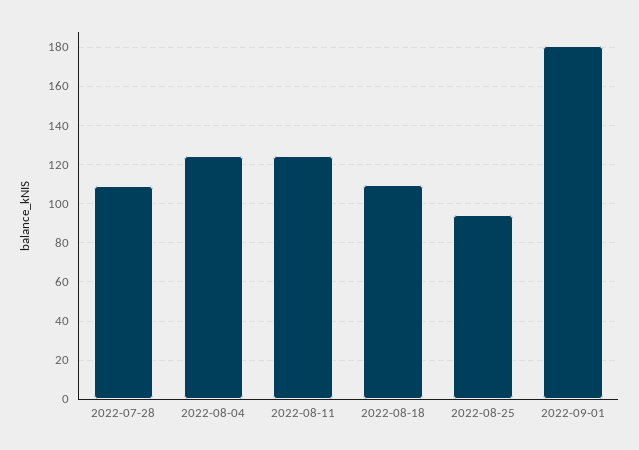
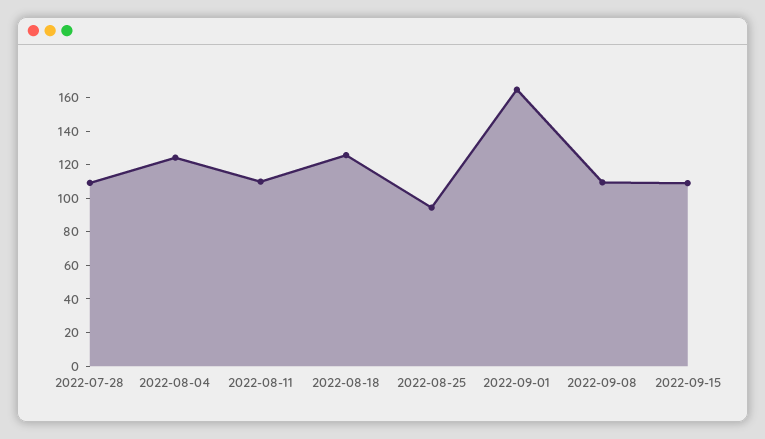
2022-08-11: 125 -> 110
2022-08-18: 110 -> 125
2022-09-01: 180 -> 165
2022-09-08: none -> 110
2022-09-15: none -> 110

